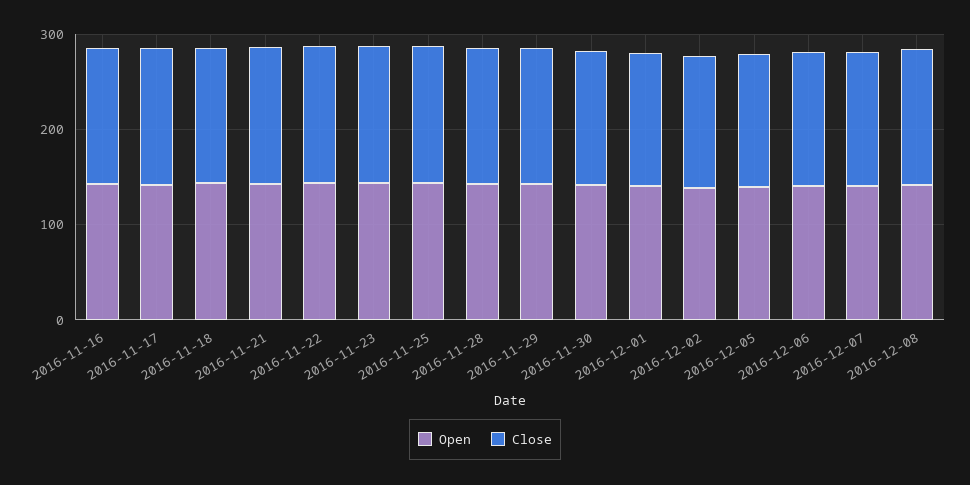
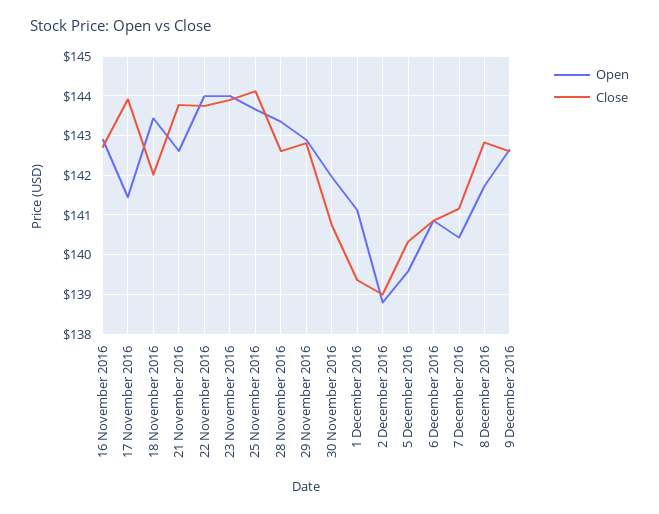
Open, 9 December 2016: none -> 142.6
Close, 9 December 2016: none -> 142.6

